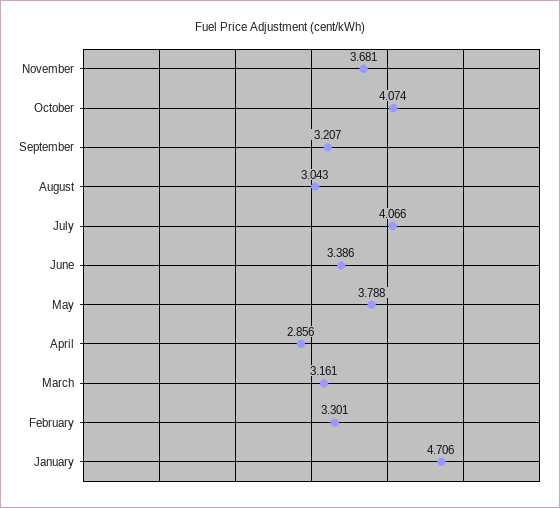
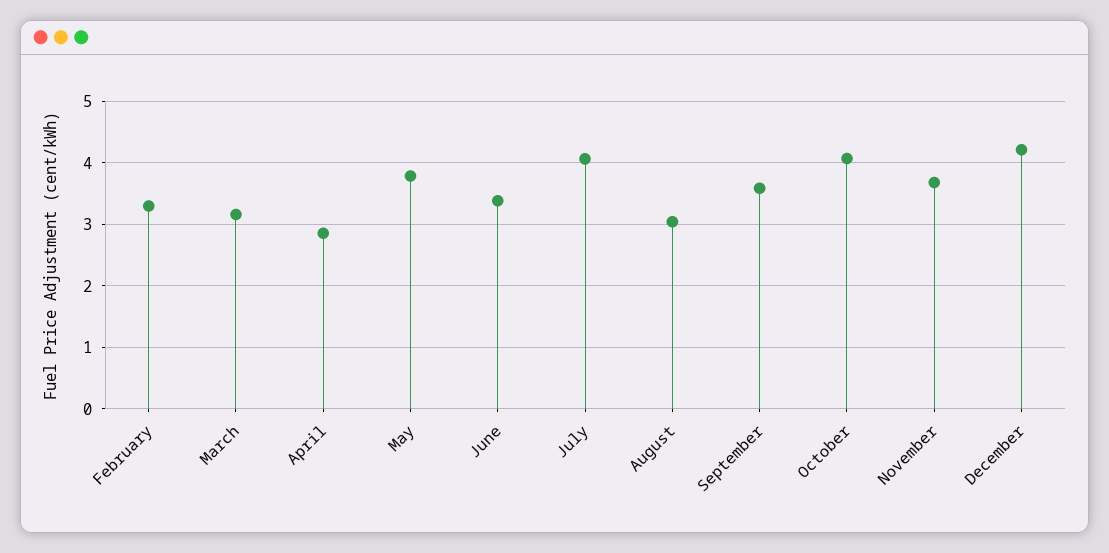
September: 3.207 -> 3.6
January: 4.706 -> none
December: none -> 4.2

